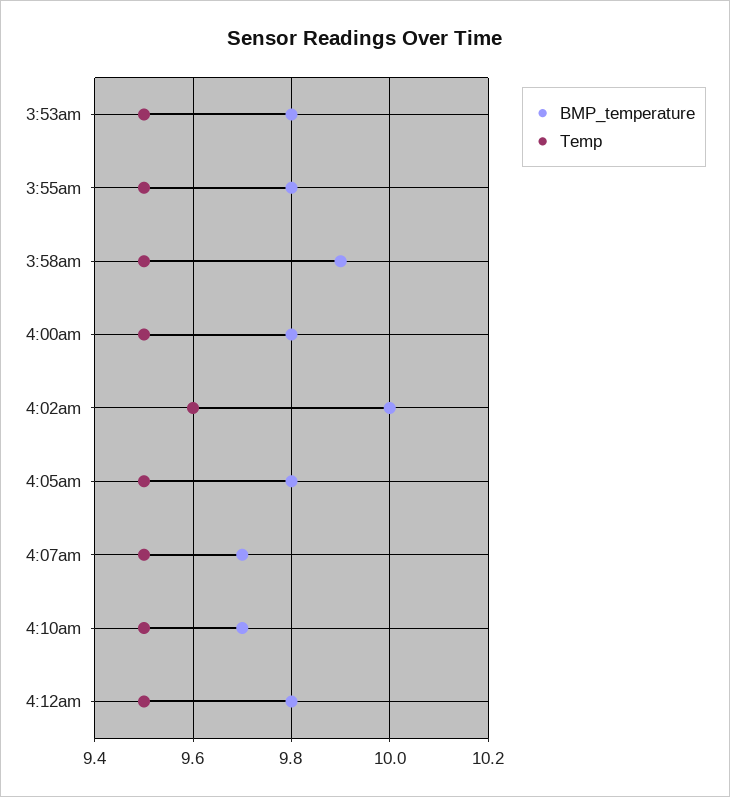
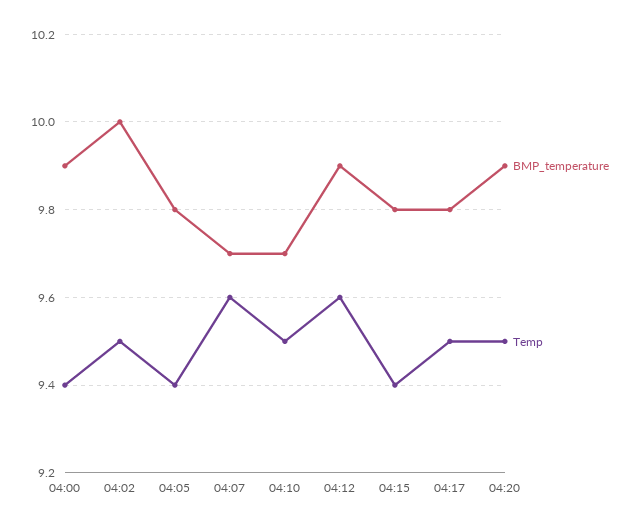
BMP_temperature, 3:53am: 9.8 -> none
Temp, 3:53am: 9.5 -> none
BMP_temperature, 3:55am: 9.8 -> none
Temp, 3:55am: 9.5 -> none
BMP_temperature, 3:58am: 9.9 -> none
Temp, 3:58am: 9.5 -> none
BMP_temperature, 4:00am: 9.8 -> 9.9
Temp, 4:00am: 9.5 -> 9.4
Temp, 4:02am: 9.6 -> 9.5
Temp, 4:05am: 9.5 -> 9.4
Temp, 4:07am: 9.5 -> 9.6
BMP_temperature, 4:12am: 9.8 -> 9.9
Temp, 4:12am: 9.5 -> 9.6
BMP_temperature, 04:15: none -> 9.8
Temp, 04:15: none -> 9.4
BMP_temperature, 04:17: none -> 9.8
Temp, 04:17: none -> 9.5
BMP_temperature, 04:20: none -> 9.9
Temp, 04:20: none -> 9.5

